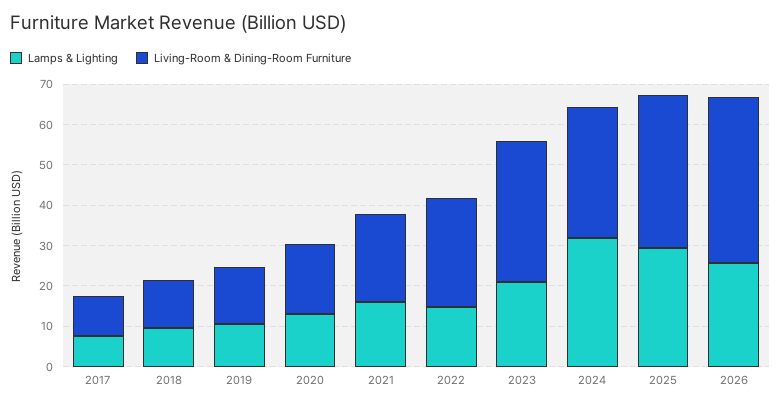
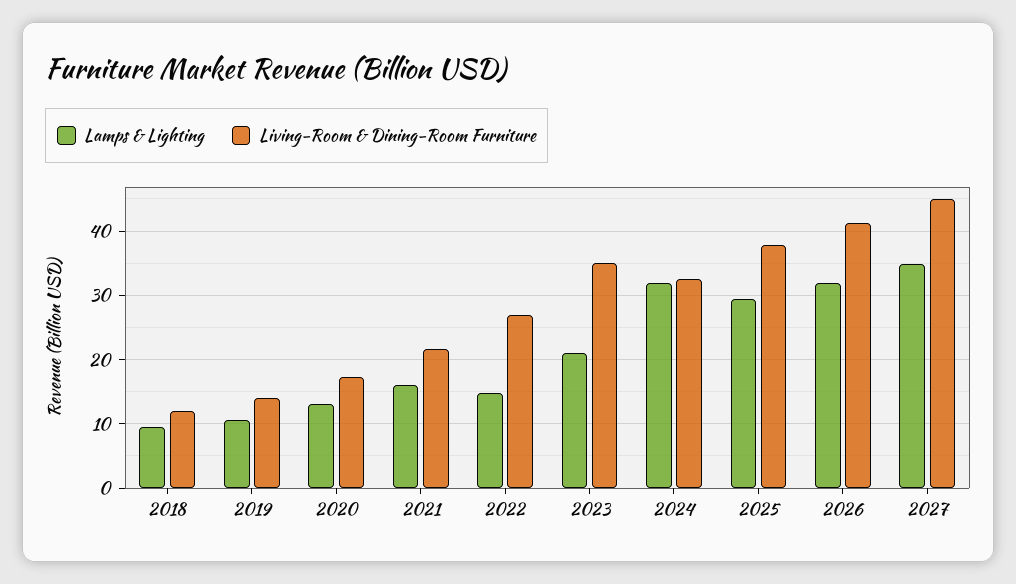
Lamps & Lighting, 2017: 8 -> none
Living-Room & Dining-Room Furniture, 2017: 10 -> none
Lamps & Lighting, 2026: 26 -> 32
Lamps & Lighting, 2027: none -> 35
Living-Room & Dining-Room Furniture, 2027: none -> 45

